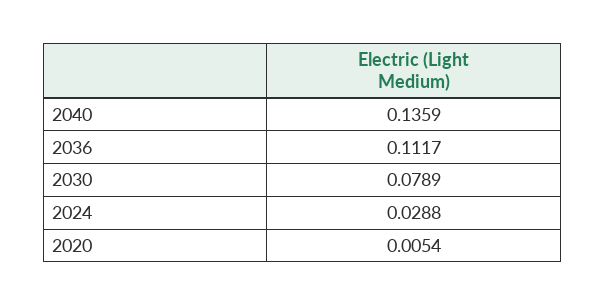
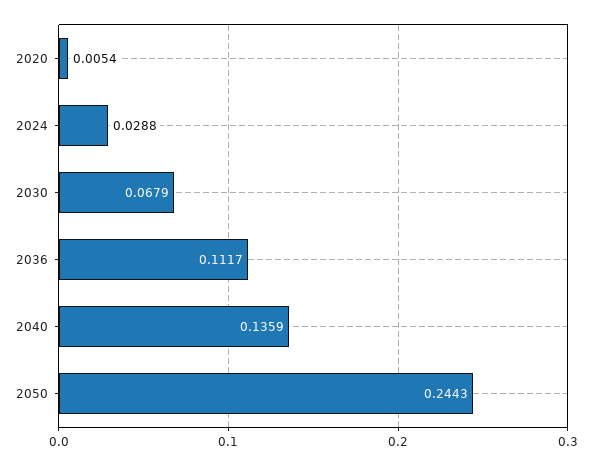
2030: 0.0789 -> 0.0679
2050: none -> 0.2443

